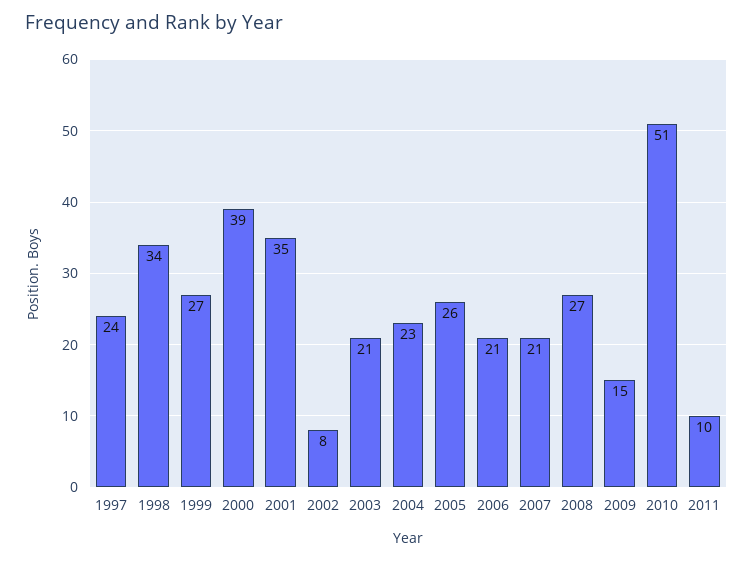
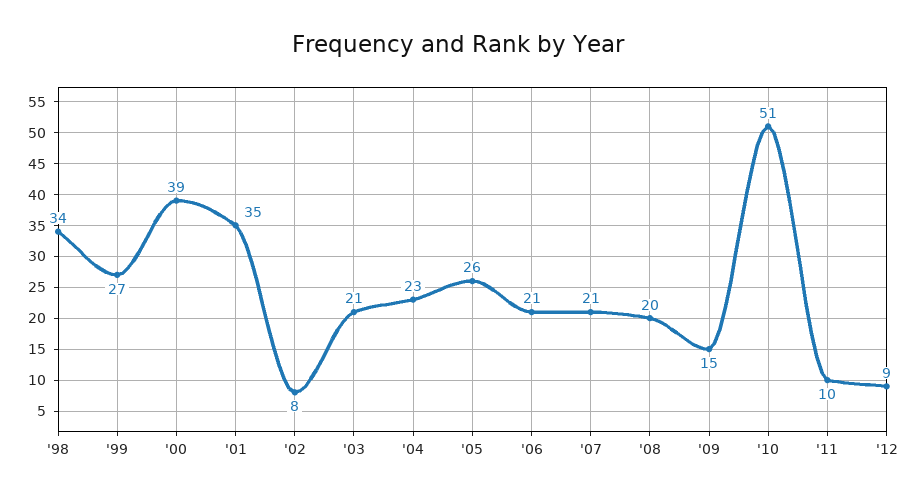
1997: 24 -> none
2008: 27 -> 20
'12: none -> 9

